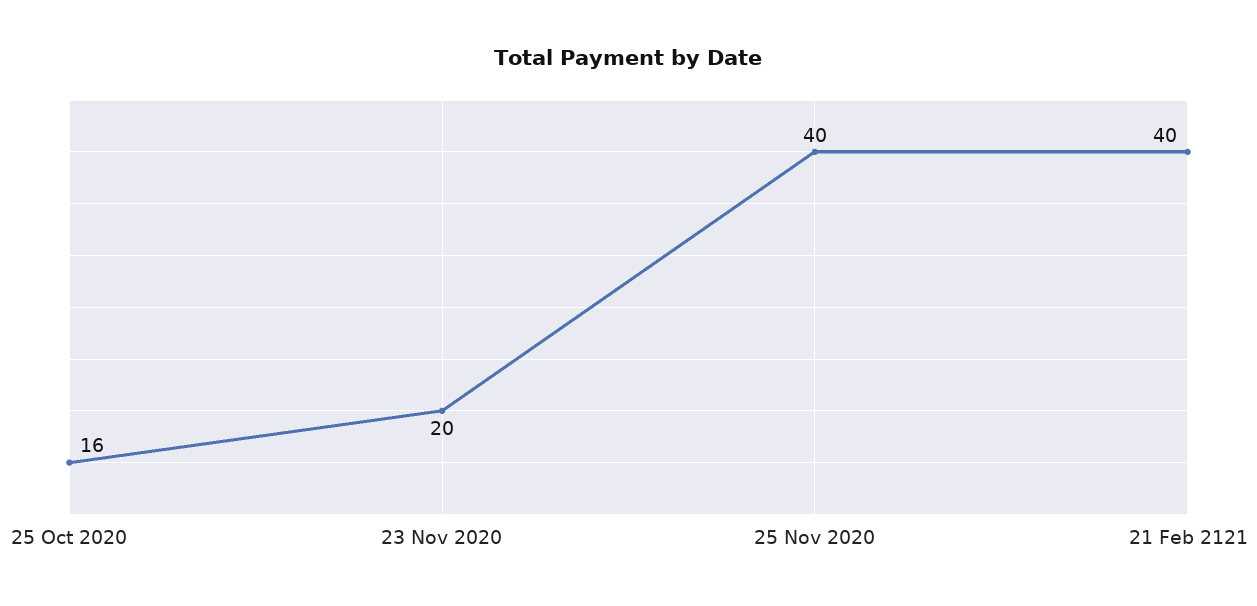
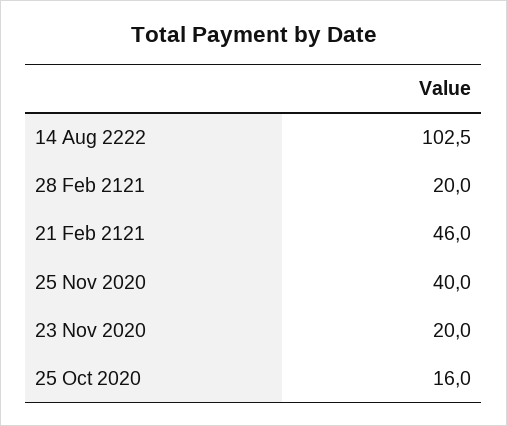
21 Feb 2121: 40 -> 46
14 Aug 2222: none -> 102.5
28 Feb 2121: none -> 20

